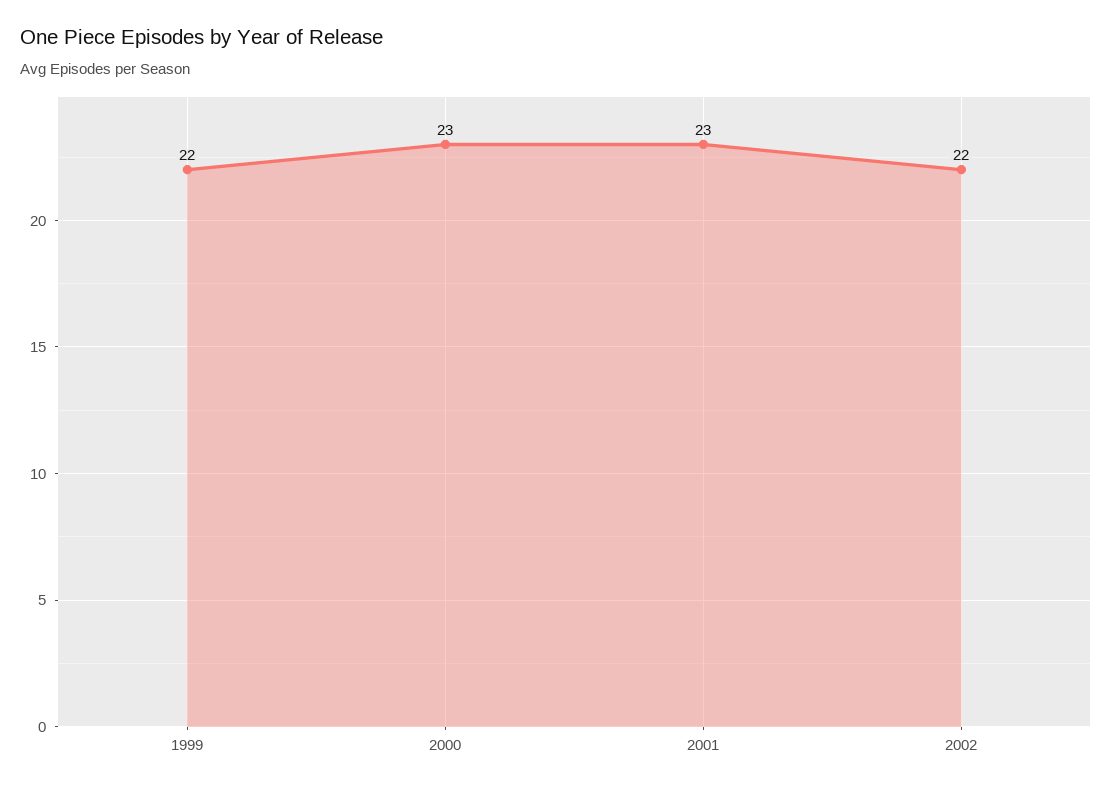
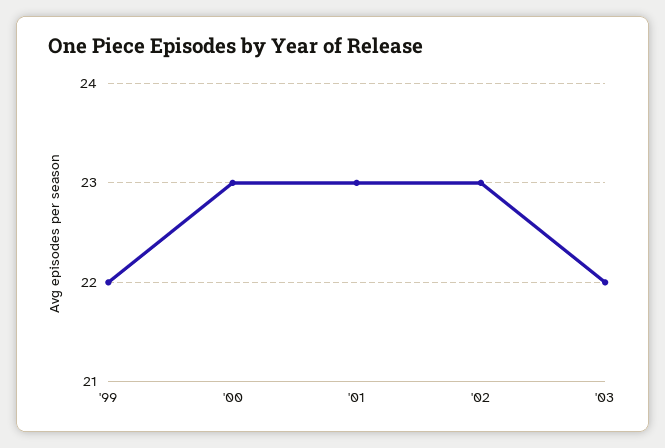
2002: 22 -> 23
'03: none -> 22

